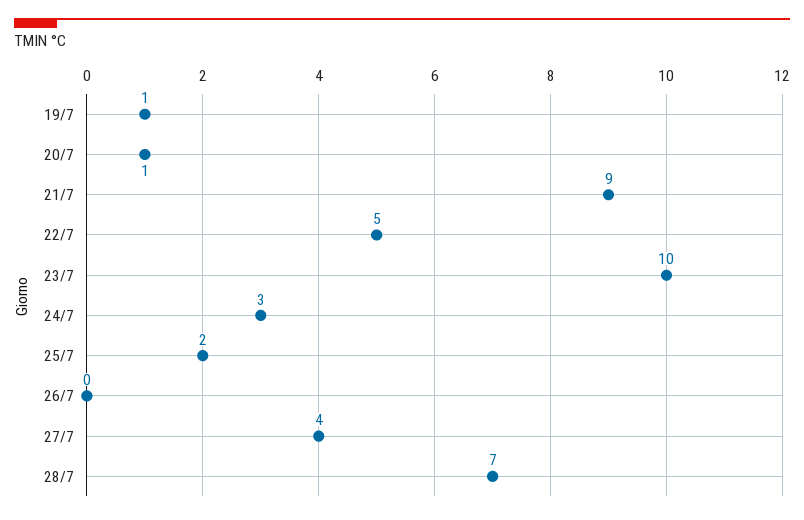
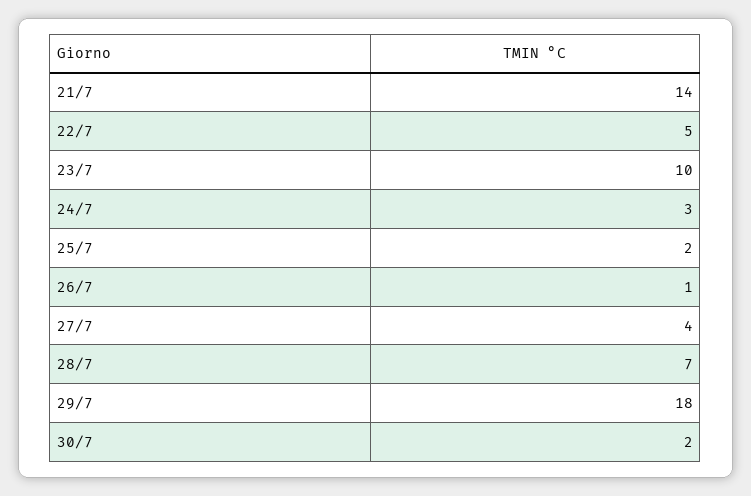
19/7: 1 -> none
20/7: 1 -> none
21/7: 9 -> 14
26/7: 0 -> 1
29/7: none -> 18
30/7: none -> 2

